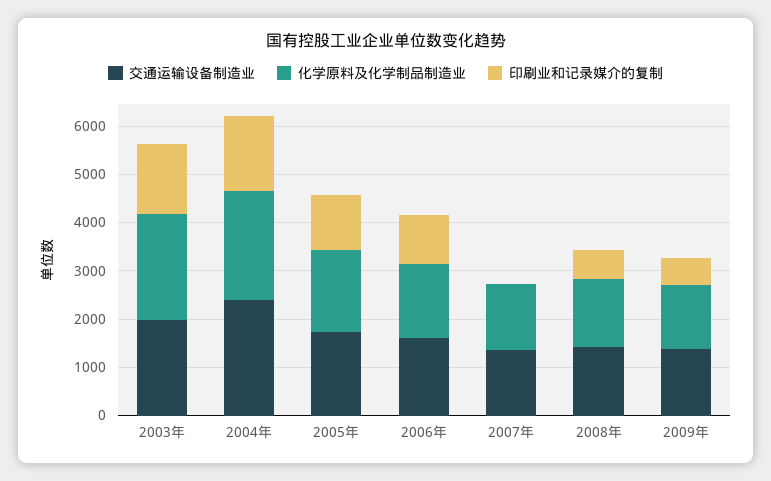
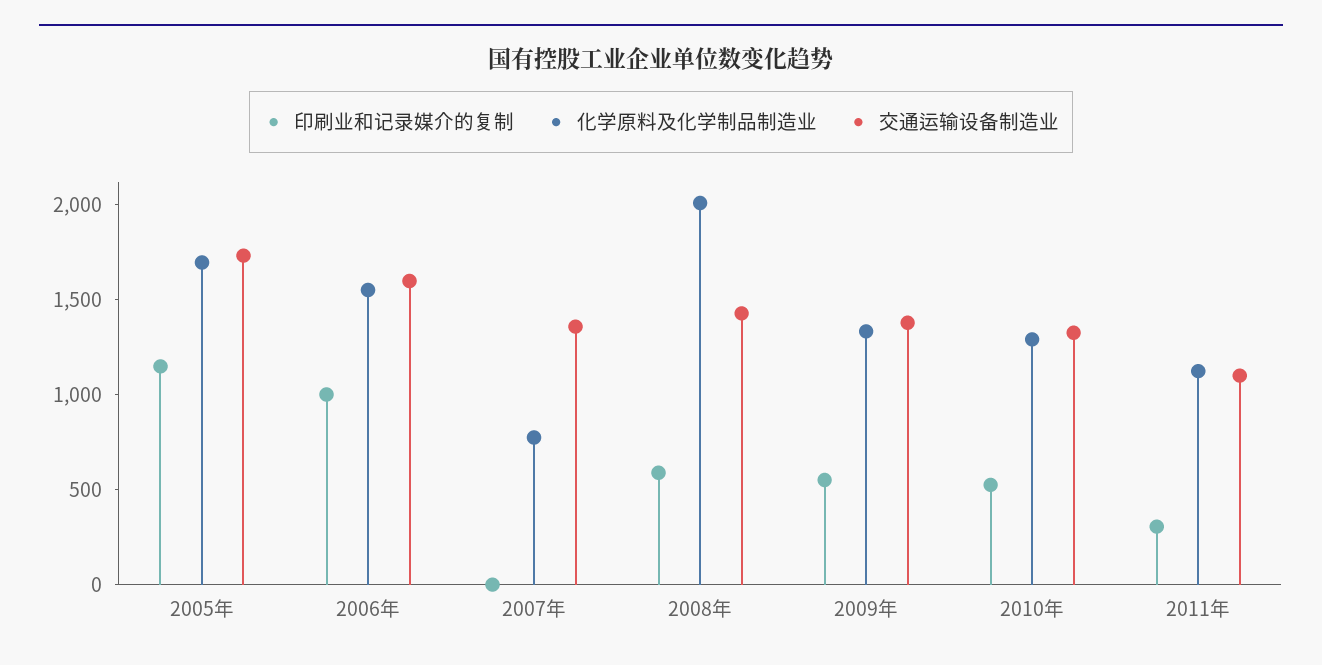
交通运输设备制造业, 2003年: 2000 -> none
化学原料及化学制品制造业, 2003年: 2200 -> none
印刷业和记录媒介的复制, 2003年: 1400 -> none
交通运输设备制造业, 2004年: 2400 -> none
化学原料及化学制品制造业, 2004年: 2200 -> none
印刷业和记录媒介的复制, 2004年: 1600 -> none
化学原料及化学制品制造业, 2007年: 1400 -> 800
化学原料及化学制品制造业, 2008年: 1400 -> 2000
印刷业和记录媒介的复制, 2010年: none -> 500
化学原料及化学制品制造业, 2010年: none -> 1300
交通运输设备制造业, 2010年: none -> 1300
印刷业和记录媒介的复制, 2011年: none -> 300
化学原料及化学制品制造业, 2011年: none -> 1100
交通运输设备制造业, 2011年: none -> 1100

